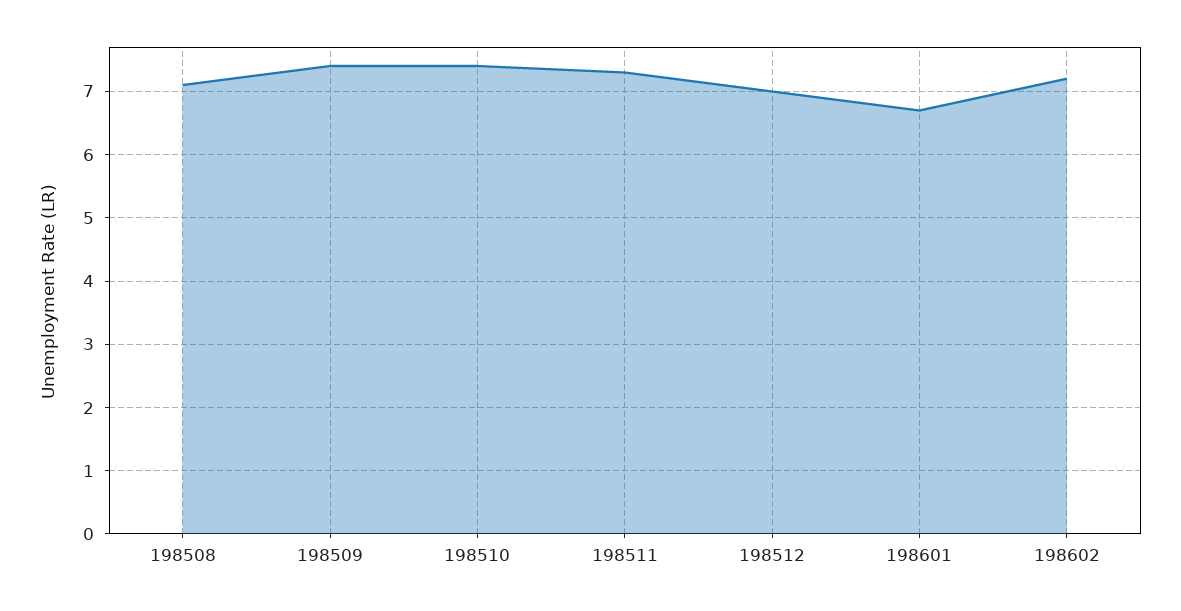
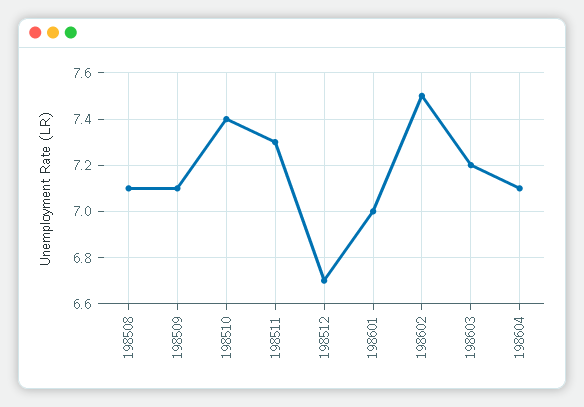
198509: 7.4 -> 7.1
198512: 7 -> 6.7
198601: 6.7 -> 7
198602: 7.2 -> 7.5
198603: none -> 7.2
198604: none -> 7.1

